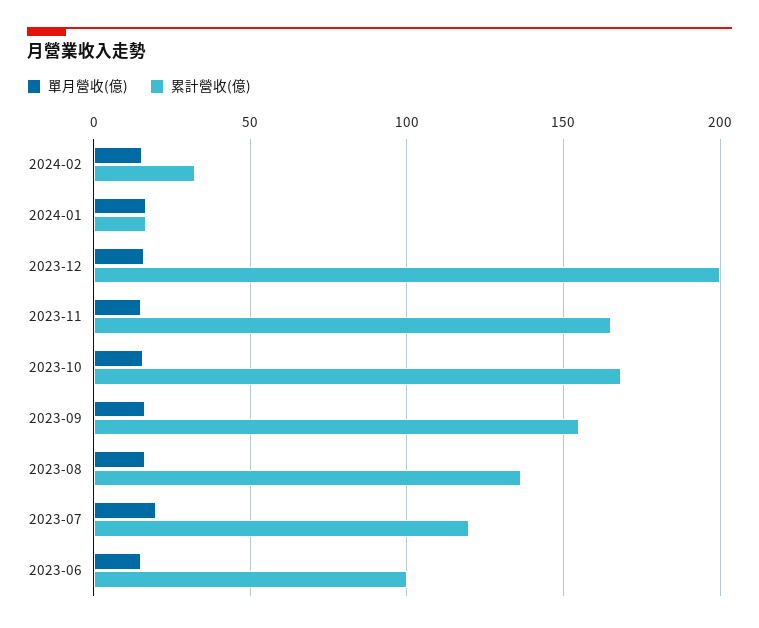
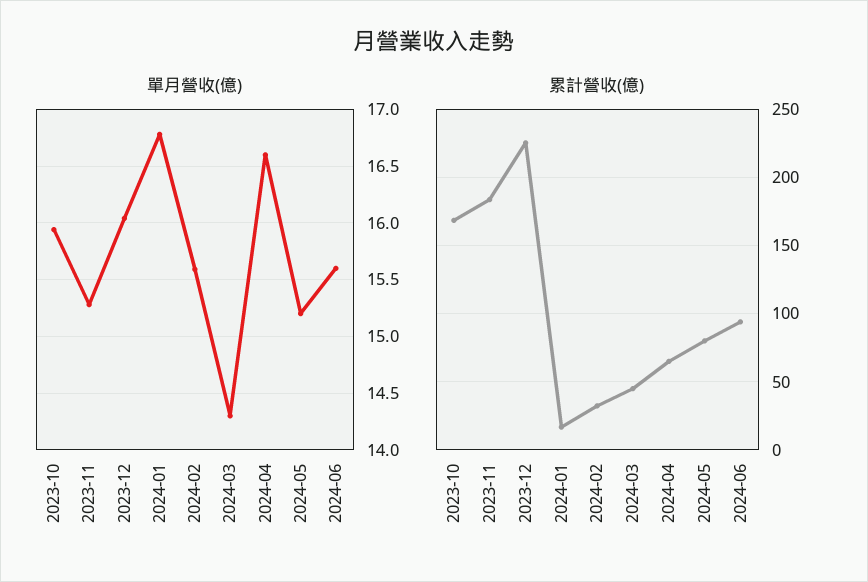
累計營收(億), 2023-12: 200 -> 225
累計營收(億), 2023-11: 165 -> 185
單月營收(億), 2023-09: 15 -> none
累計營收(億), 2023-09: 155 -> none
單月營收(億), 2023-08: 15 -> none
累計營收(億), 2023-08: 135 -> none
單月營收(億), 2023-07: 20 -> none
累計營收(億), 2023-07: 120 -> none
單月營收(億), 2023-06: 15 -> none
累計營收(億), 2023-06: 100 -> none
單月營收(億), 2024-03: none -> 14.3
單月營收(億), 2024-04: none -> 16.6
單月營收(億), 2024-05: none -> 15.2
單月營收(億), 2024-06: none -> 15.6
累計營收(億), 2024-03: none -> 45
累計營收(億), 2024-04: none -> 65
累計營收(億), 2024-05: none -> 80
累計營收(億), 2024-06: none -> 95

